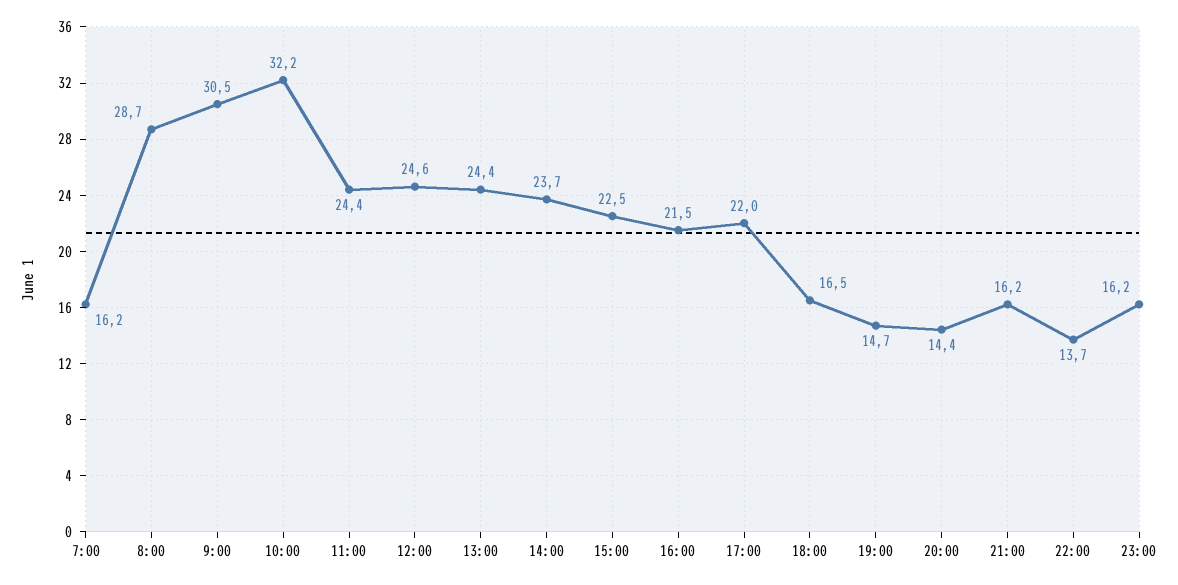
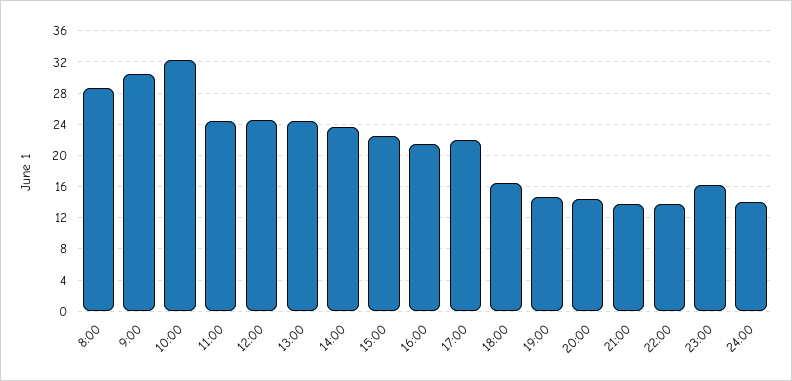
7:00: 16.2 -> none
21:00: 16.2 -> 14
24:00: none -> 14

